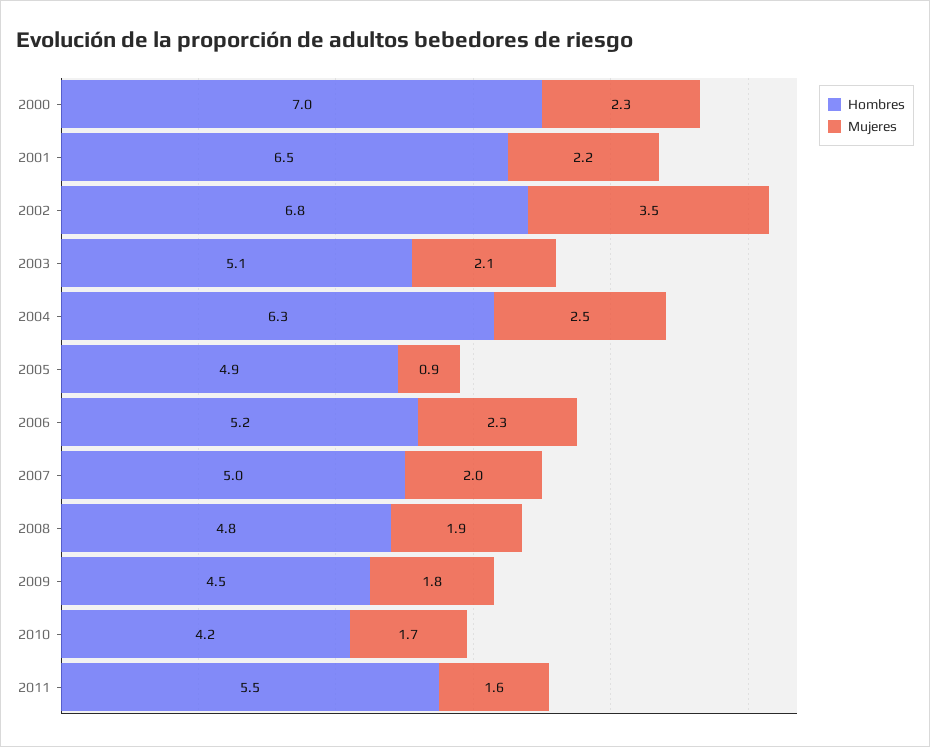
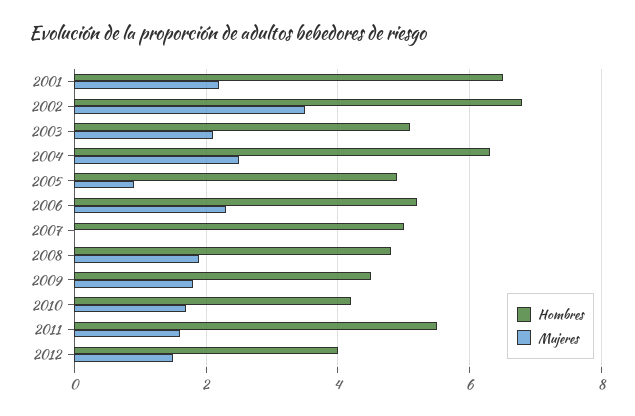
Hombres, 2000: 7 -> none
Mujeres, 2000: 2.3 -> none
Mujeres, 2007: 2 -> 0
Hombres, 2012: none -> 4
Mujeres, 2012: none -> 1.5

